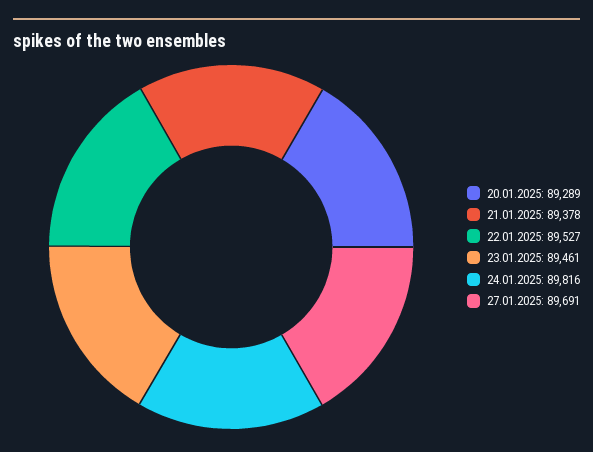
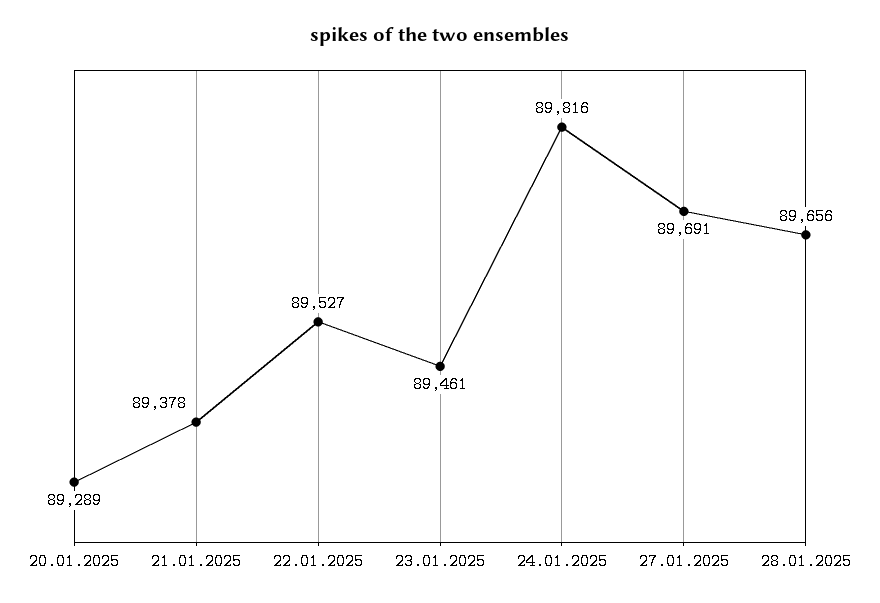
28.01.2025: none -> 89656

